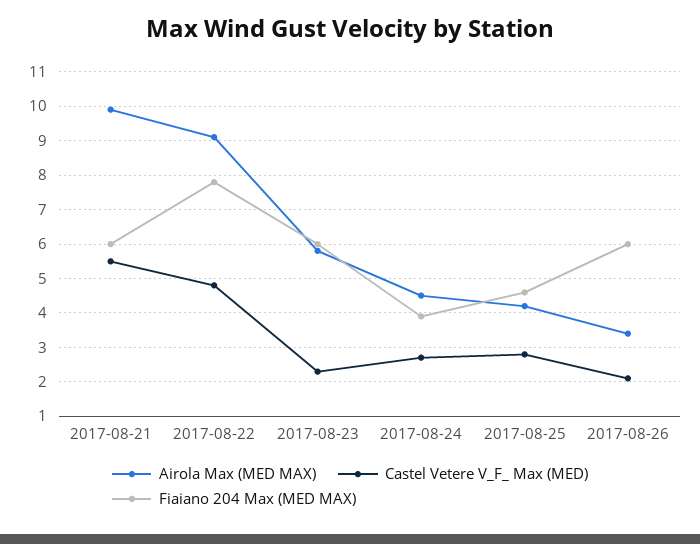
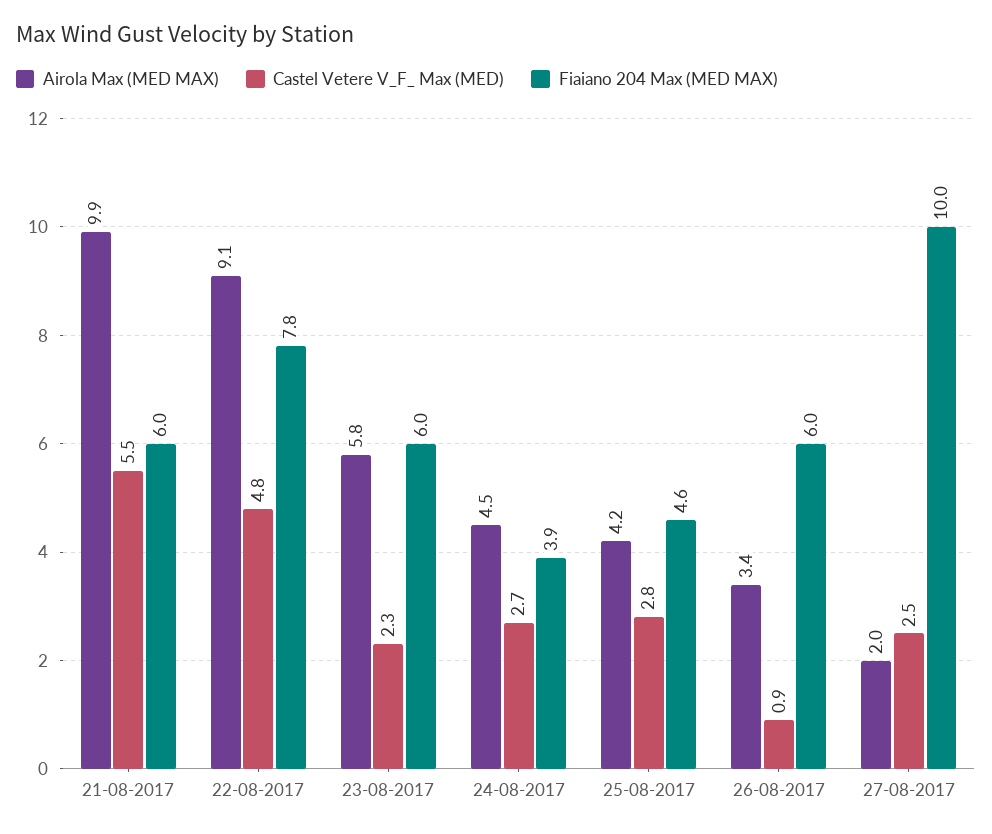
Castel Vetere V_F_ Max (MED), 2017-08-26: 2 -> 0.9
Airola Max (MED MAX), 27-08-2017: none -> 2
Castel Vetere V_F_ Max (MED), 27-08-2017: none -> 2.5
Fiaiano 204 Max (MED MAX), 27-08-2017: none -> 10

